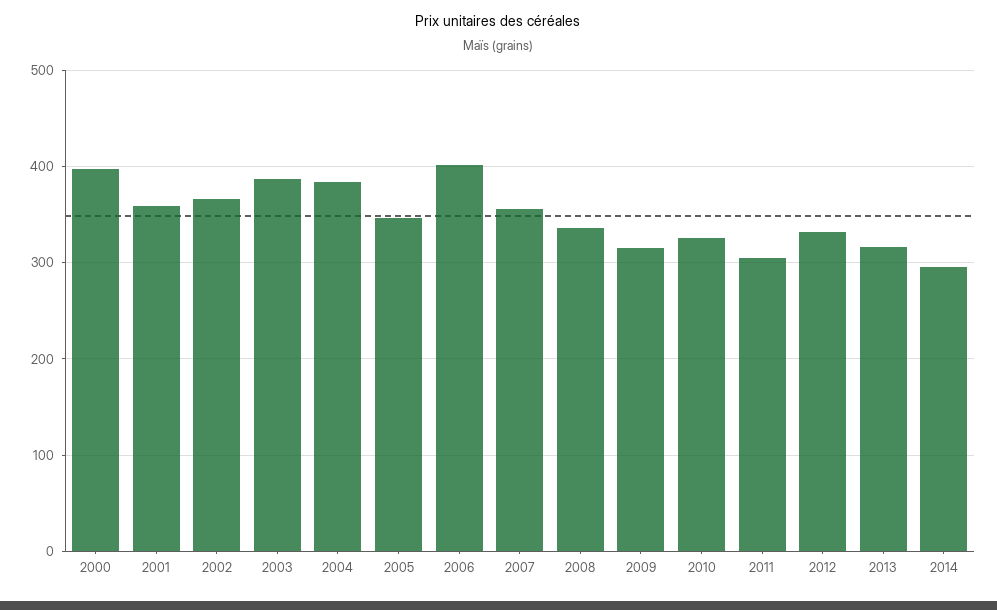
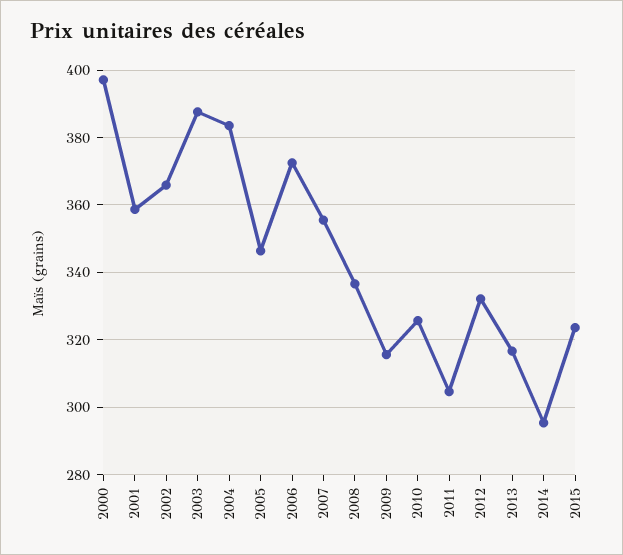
2006: 400 -> 372
2015: none -> 324

